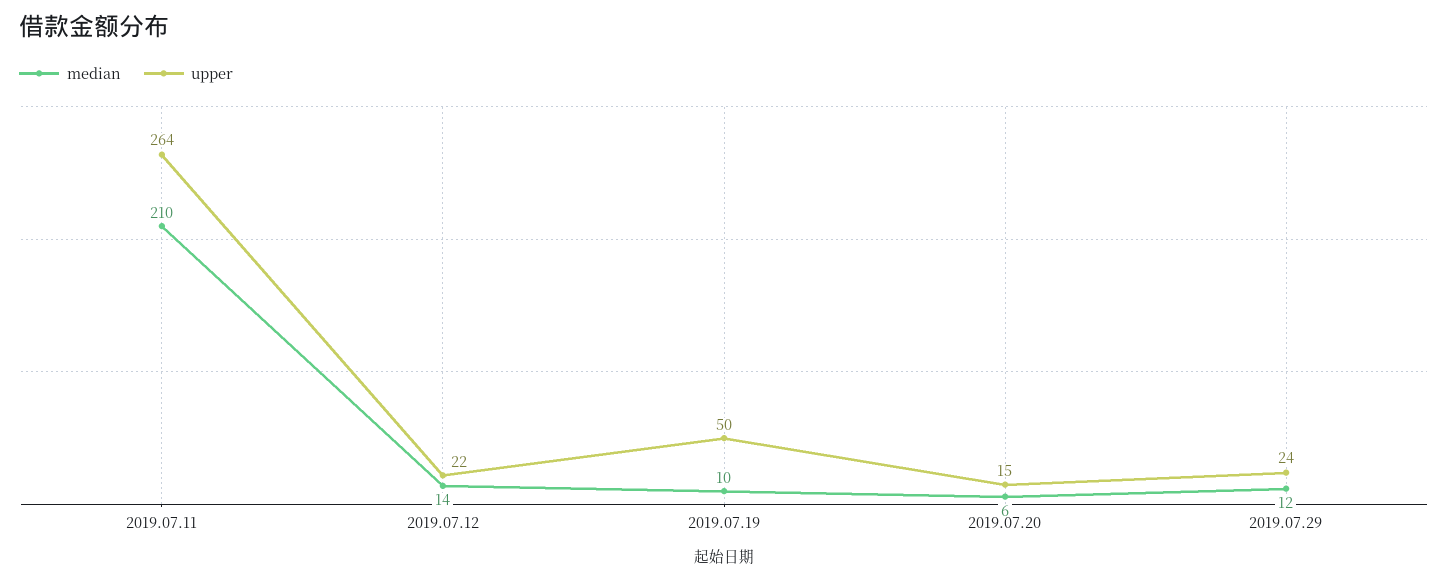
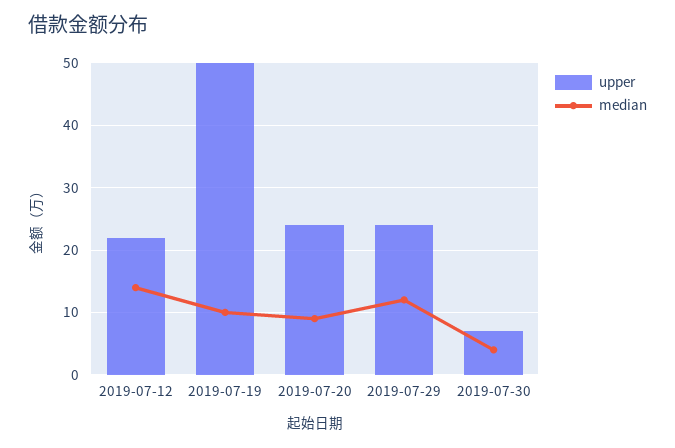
median, 2019.07.11: 210 -> none
upper, 2019.07.11: 264 -> none
median, 2019.07.20: 6 -> 9
upper, 2019.07.20: 15 -> 24
upper, 2019-07-30: none -> 7
median, 2019-07-30: none -> 4

